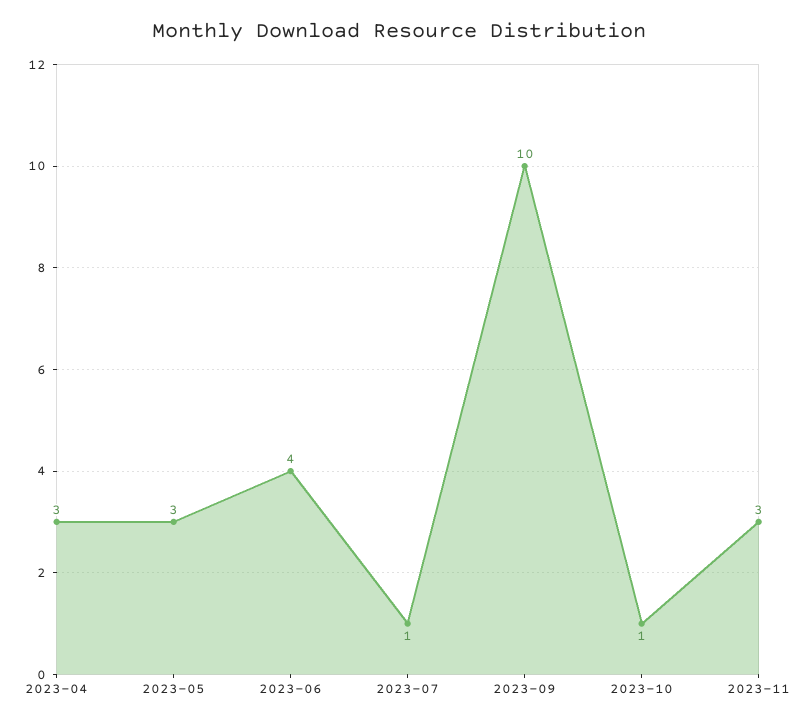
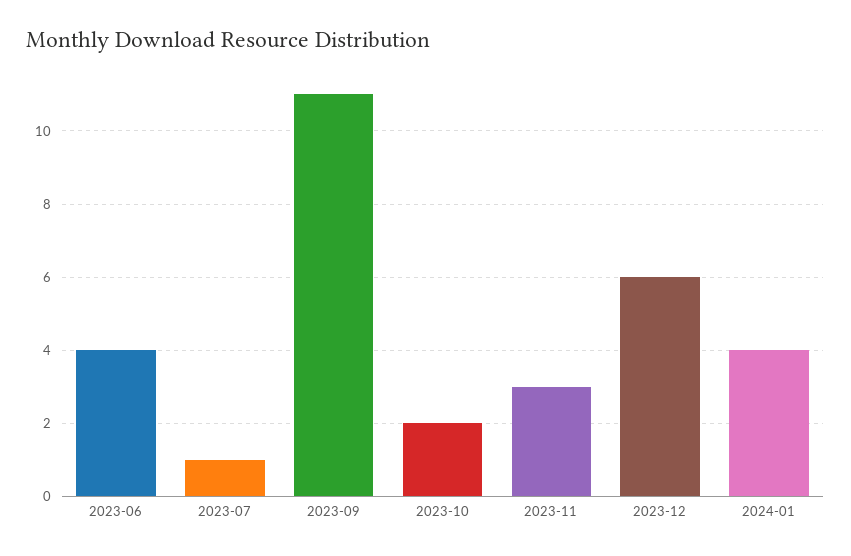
2023-04: 3 -> none
2023-05: 3 -> none
2023-09: 10 -> 11
2023-10: 1 -> 2
2023-12: none -> 6
2024-01: none -> 4

